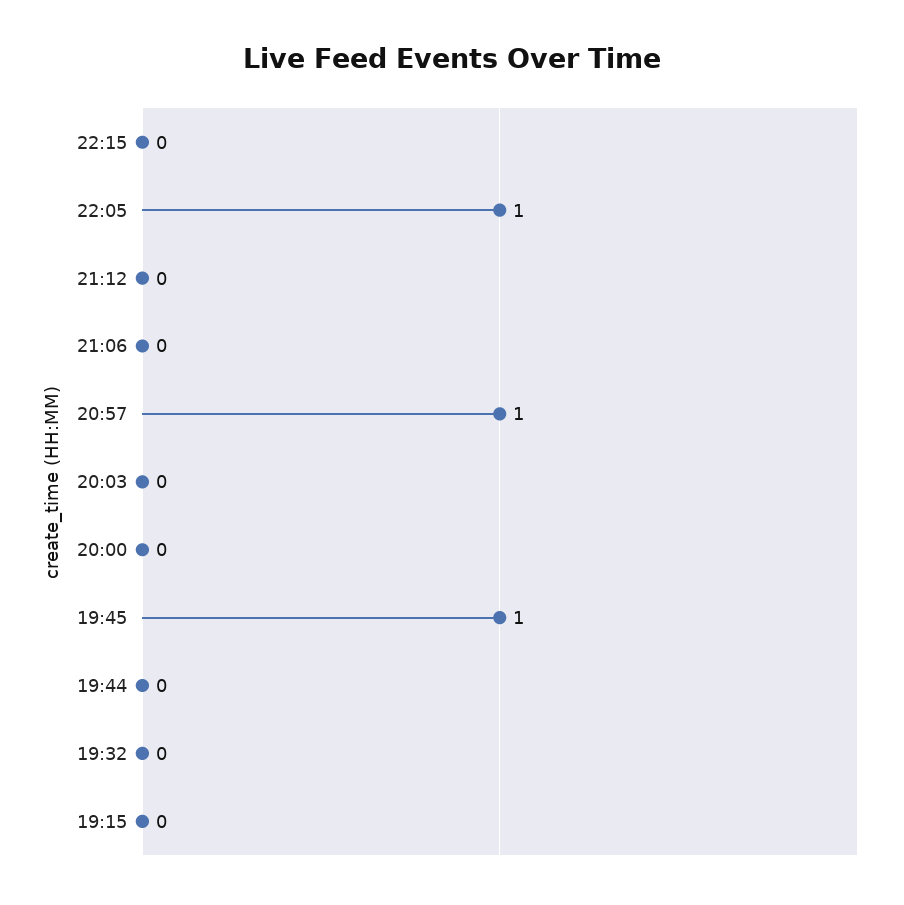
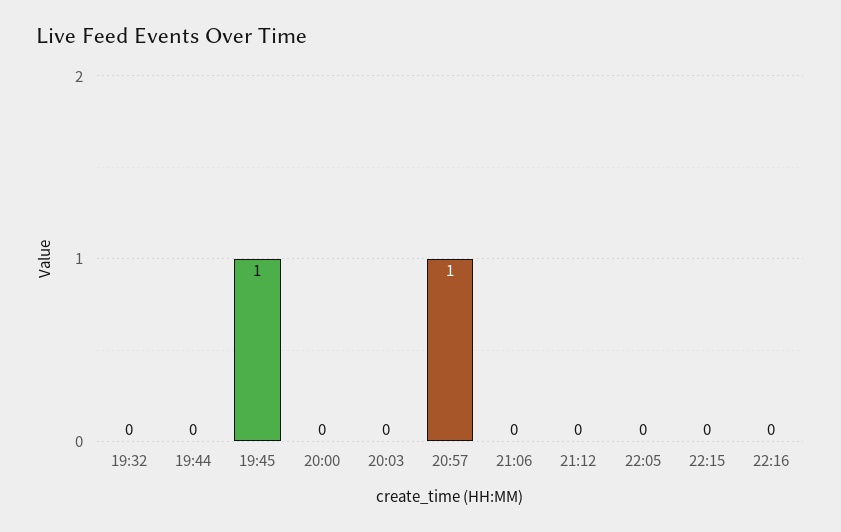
22:05: 1 -> 0
19:15: 0 -> none
22:16: none -> 0

